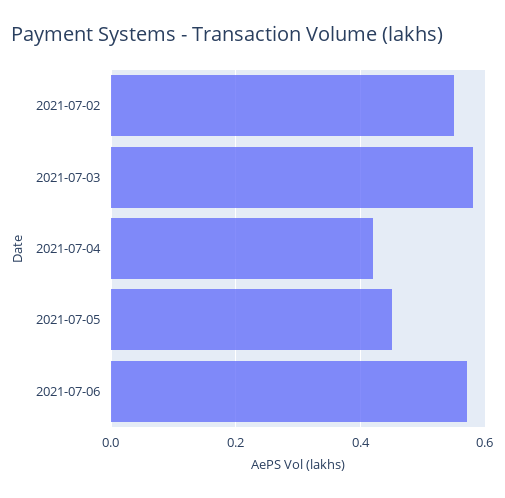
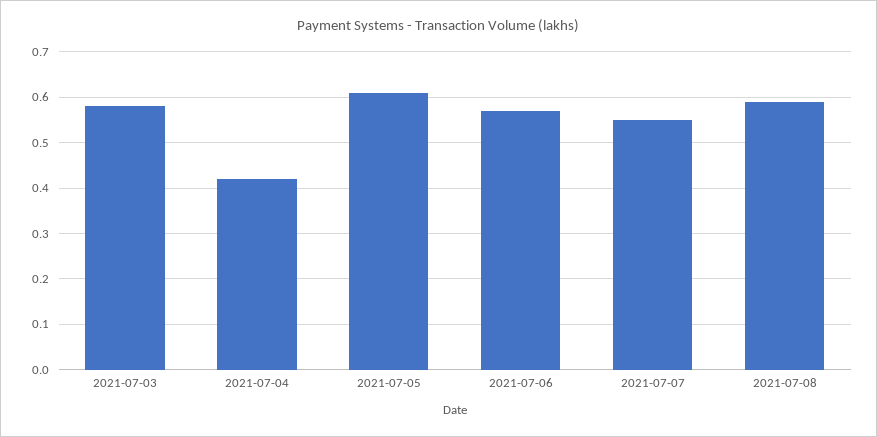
2021-07-02: 0.55 -> none
2021-07-05: 0.45 -> 0.6
2021-07-07: none -> 0.55
2021-07-08: none -> 0.6

